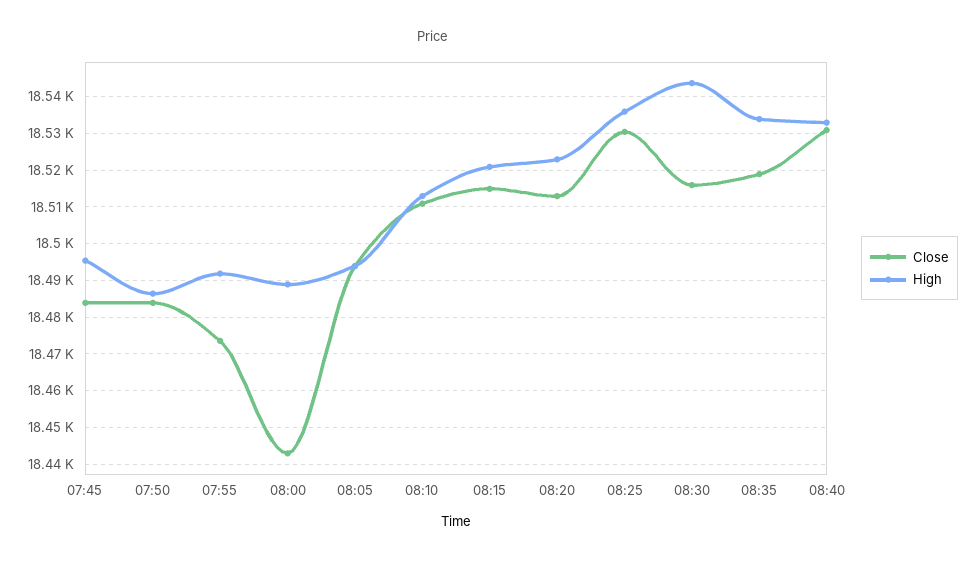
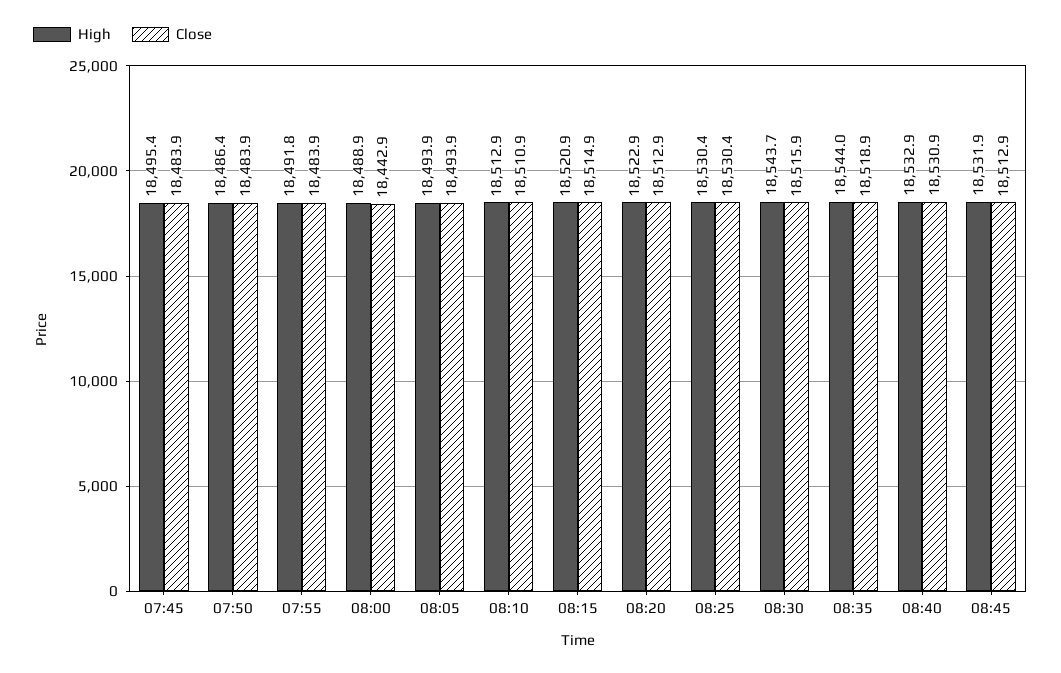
Close, 07:55: 18474 -> 18483.9
High, 08:25: 18536 -> 18530.4
High, 08:35: 18534 -> 18544
High, 08:45: none -> 18531.9
Close, 08:45: none -> 18512.9

